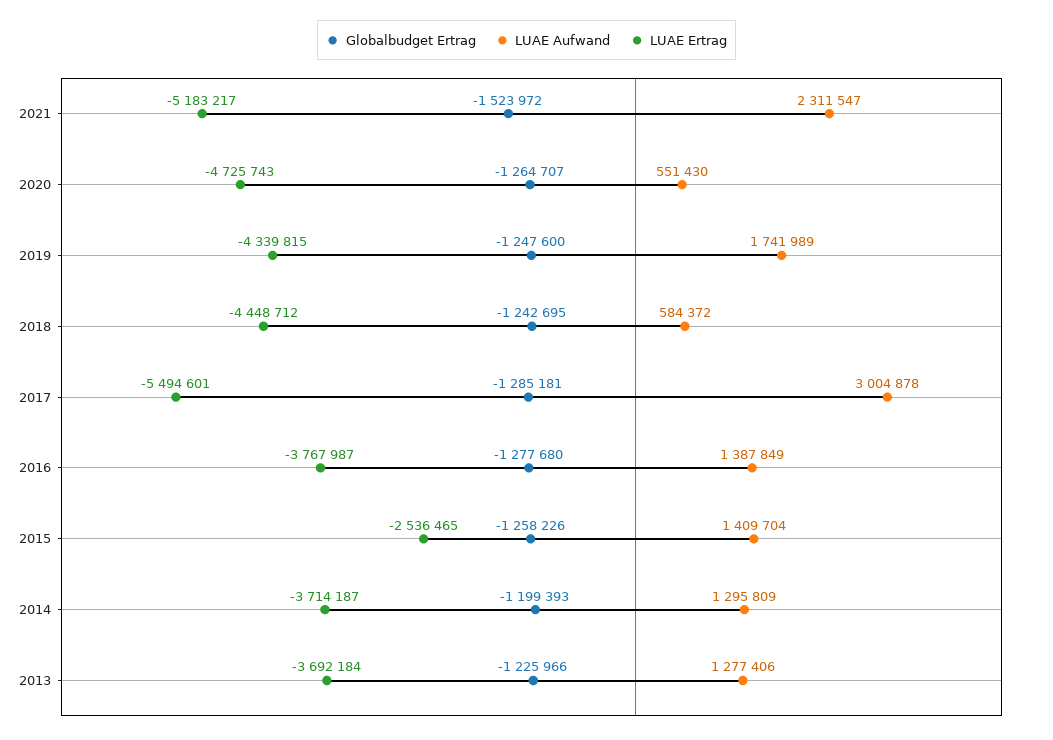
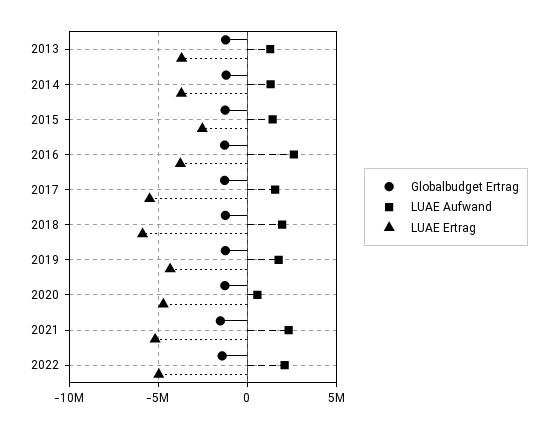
LUAE Aufwand, 2018: 584372 -> 2000000
LUAE Ertrag, 2018: -4448712 -> -6000000
LUAE Aufwand, 2017: 3004878 -> 1500000
LUAE Aufwand, 2016: 1387849 -> 2500000
Globalbudget Ertrag, 2022: none -> -1500000
LUAE Aufwand, 2022: none -> 2000000
LUAE Ertrag, 2022: none -> -5000000

